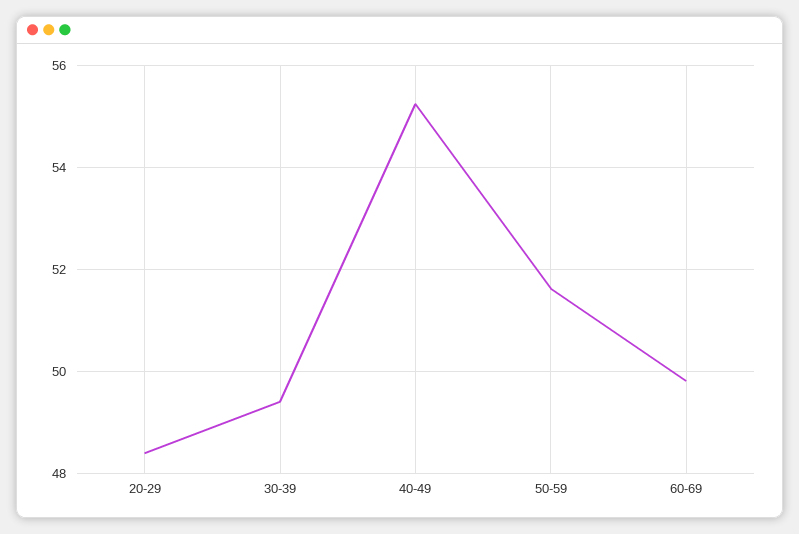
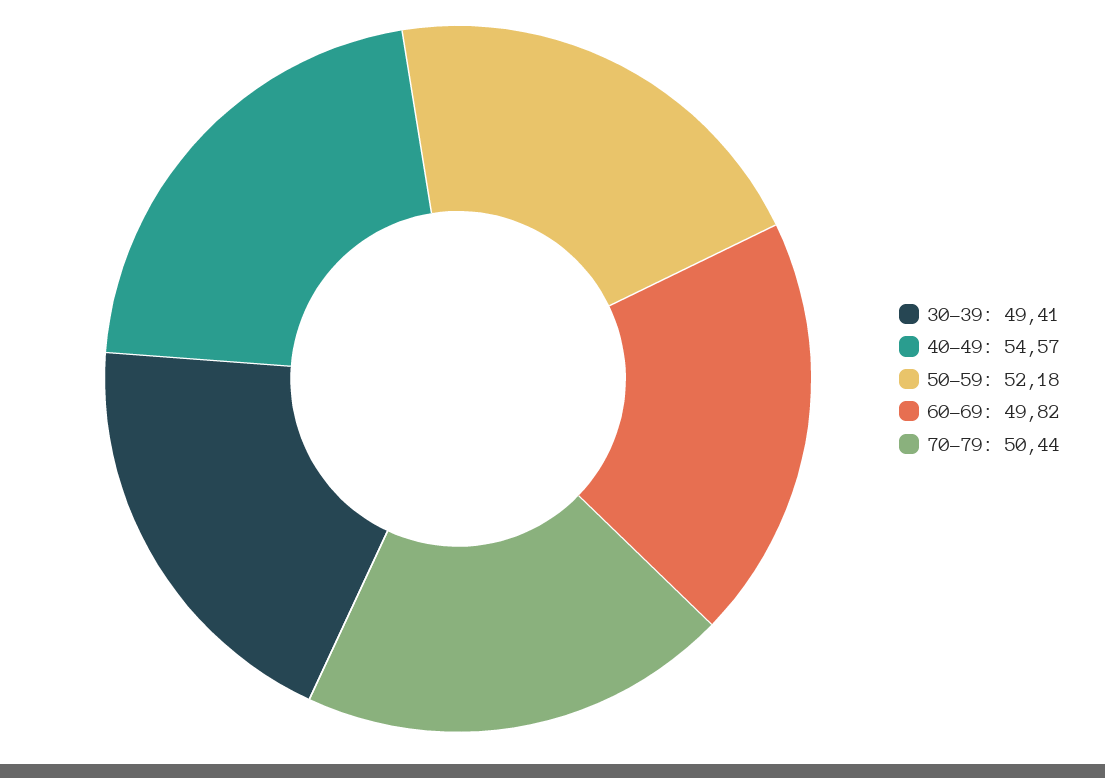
20-29: 48.4 -> none
40-49: 55.2 -> 54.57
50-59: 51.6 -> 52.18
70-79: none -> 50.44

